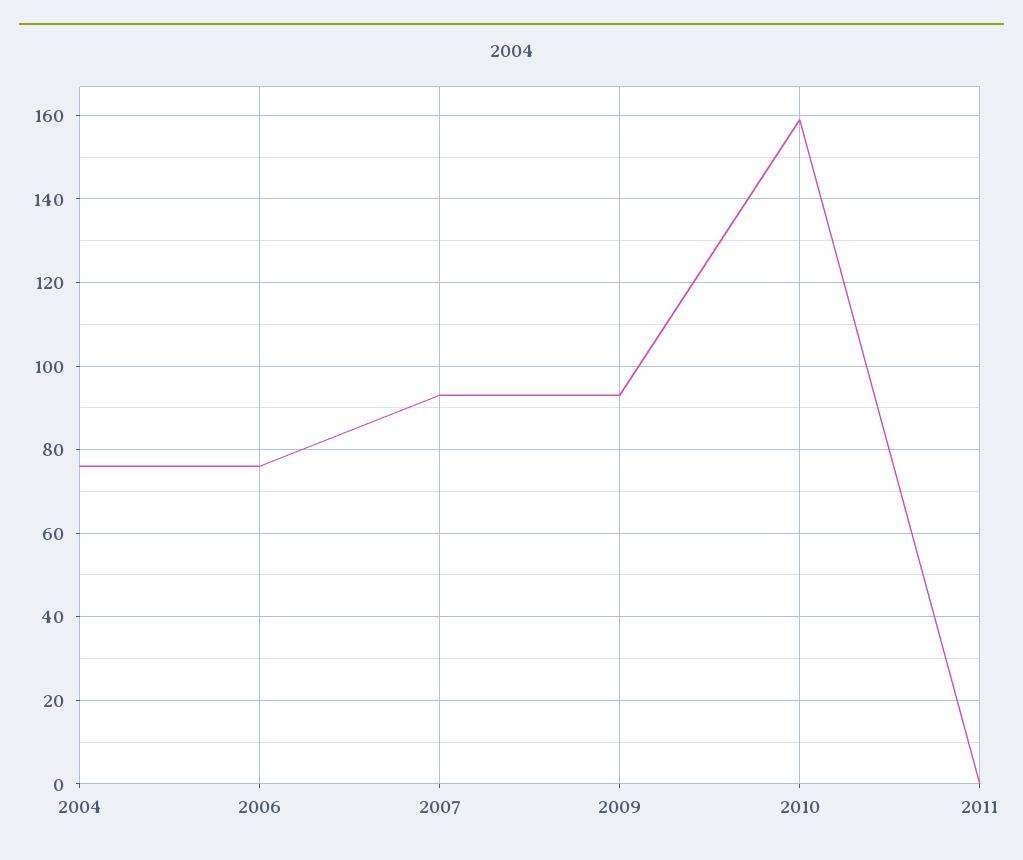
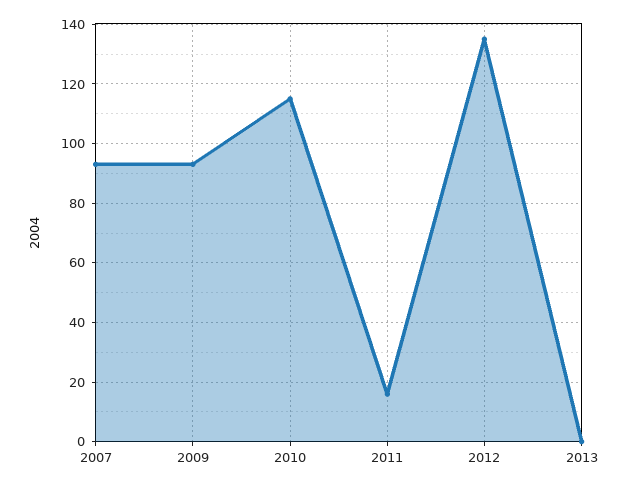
2004: 75 -> none
2006: 75 -> none
2010: 160 -> 115
2011: 0 -> 15
2012: none -> 135
2013: none -> 0

